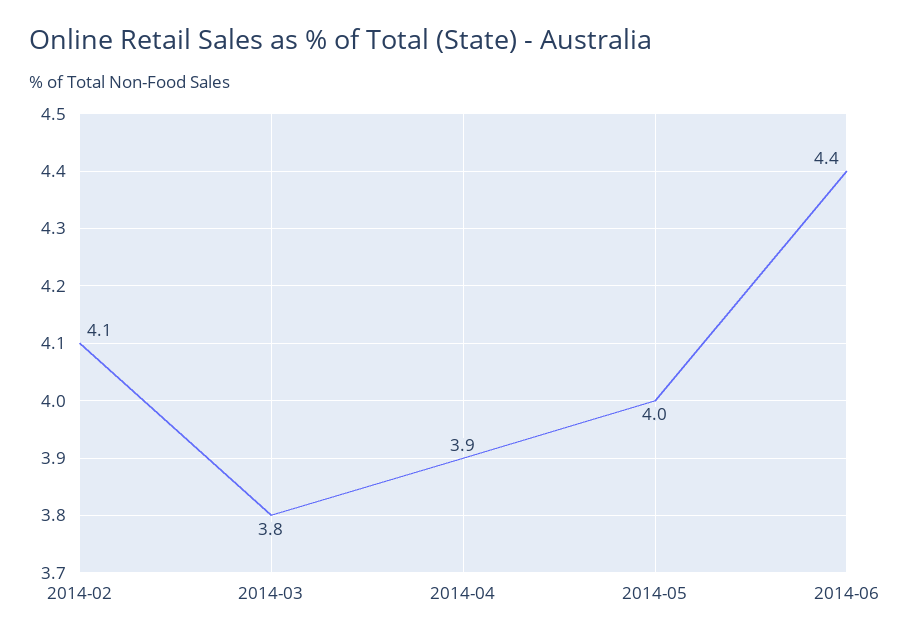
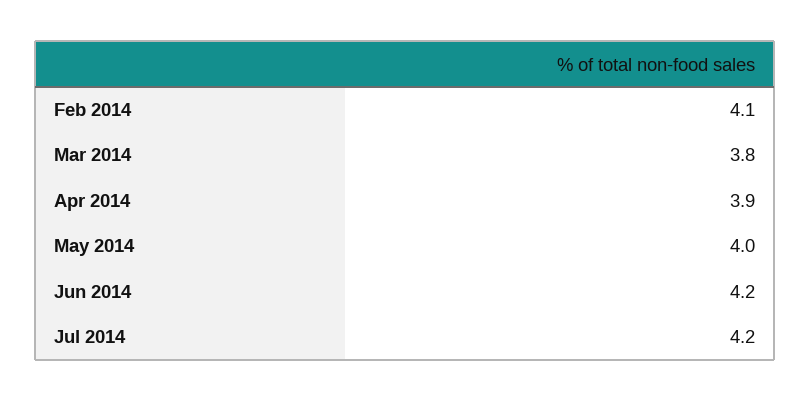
2014-06: 4.4 -> 4.2
Jul 2014: none -> 4.2

